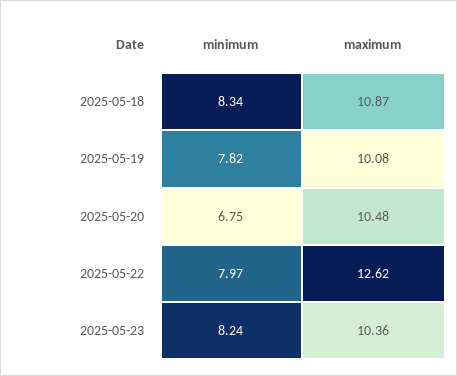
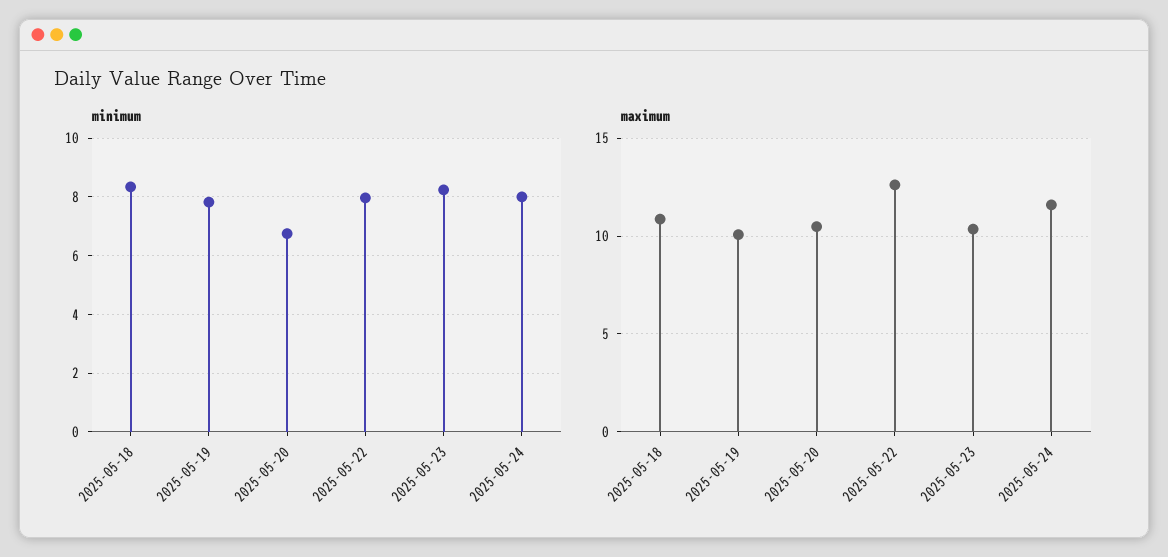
minimum, 2025-05-24: none -> 8
maximum, 2025-05-24: none -> 11.5

